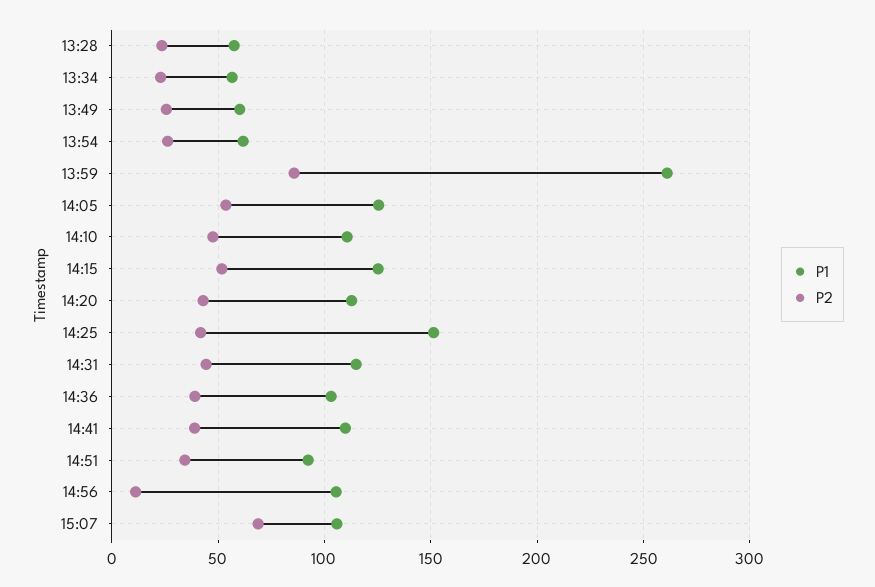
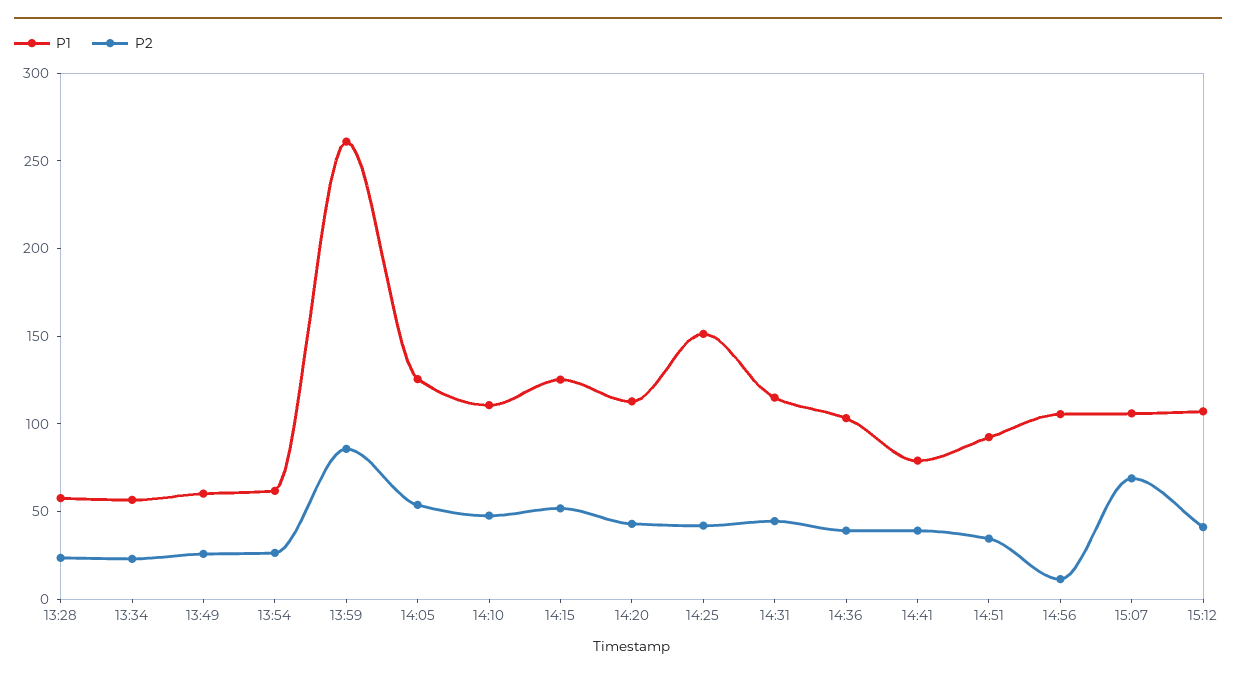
P1, 14:41: 110 -> 80
P1, 15:12: none -> 110
P2, 15:12: none -> 40

